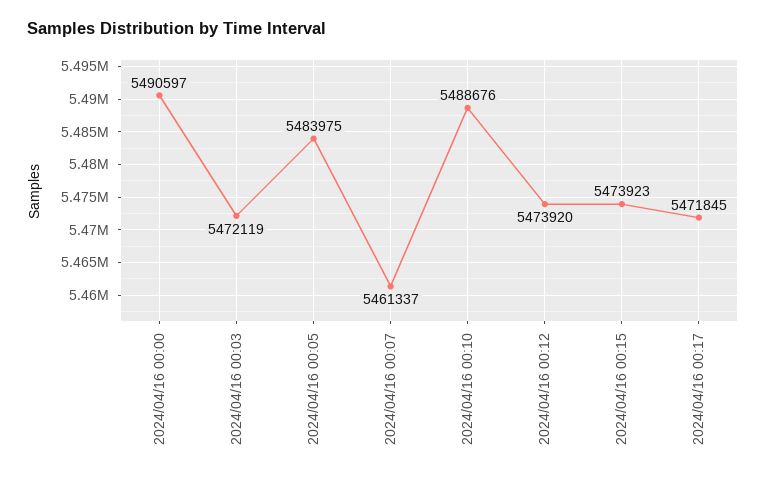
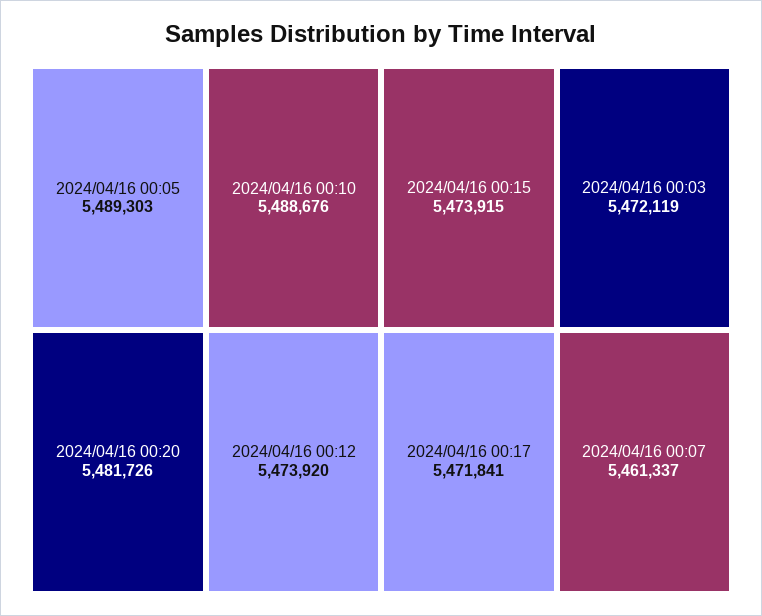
2024/04/16 00:00: 5490597 -> none
2024/04/16 00:05: 5483975 -> 5489303
2024/04/16 00:15: 5473923 -> 5473915
2024/04/16 00:17: 5471845 -> 5471841
2024/04/16 00:20: none -> 5481726

